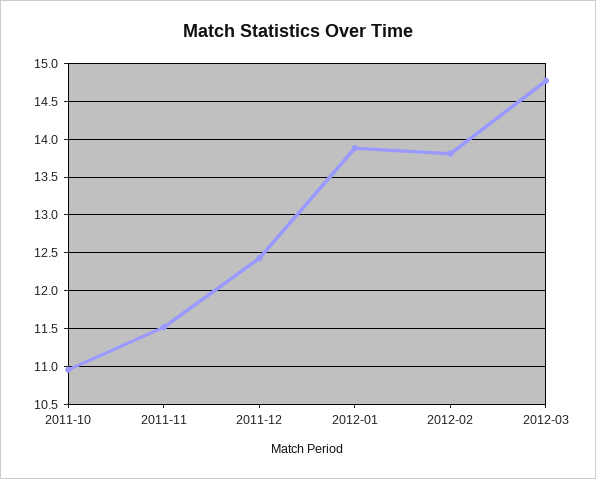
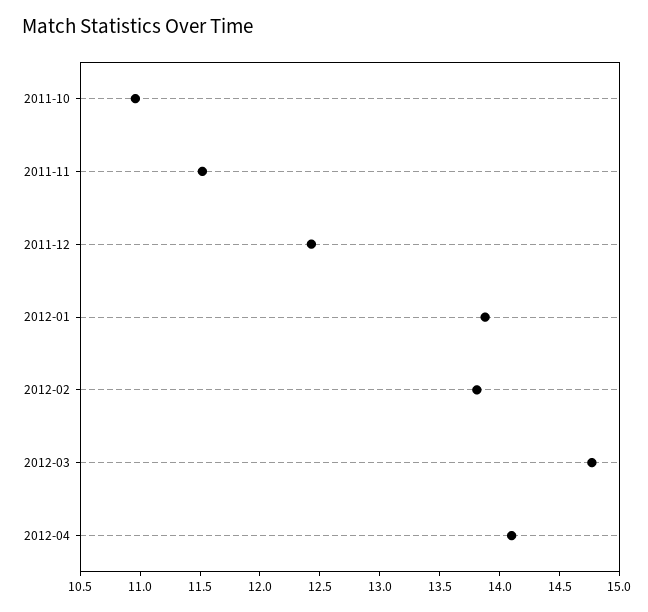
2012-04: none -> 14.1

